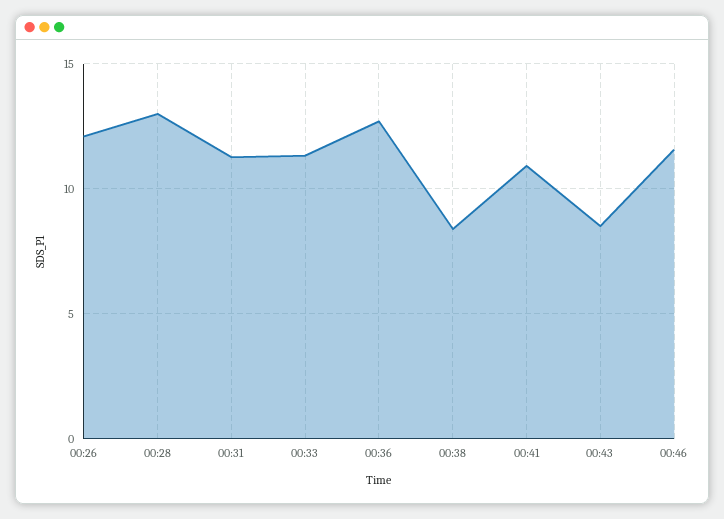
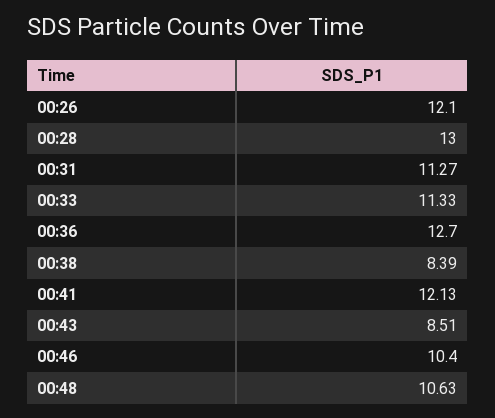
00:41: 11 -> 12.13
00:46: 11.5 -> 10.4
00:48: none -> 10.63

